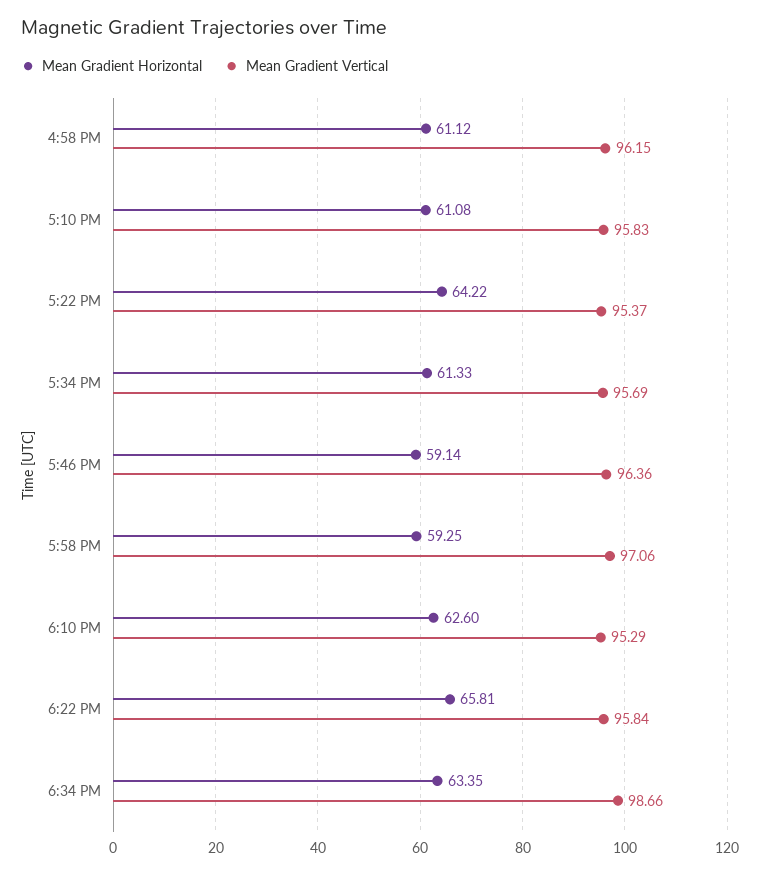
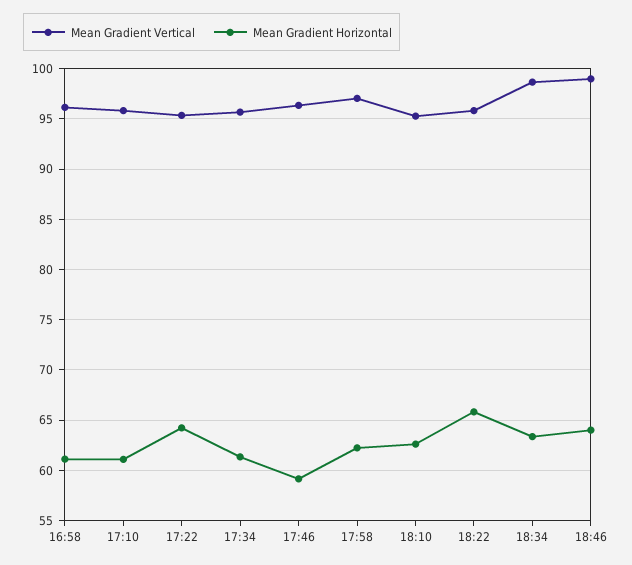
Mean Gradient Horizontal, 5:58 PM: 59.25 -> 62
Mean Gradient Vertical, 18:46: none -> 99
Mean Gradient Horizontal, 18:46: none -> 64

